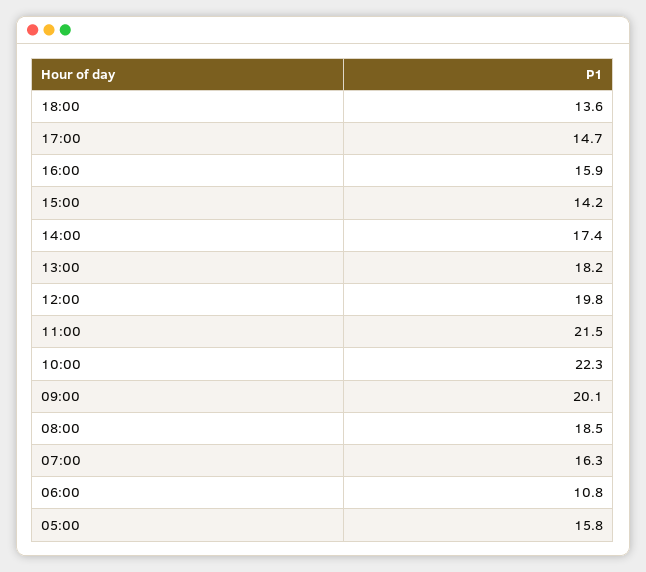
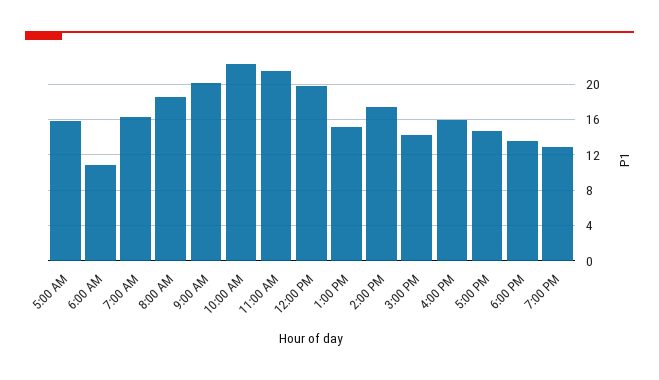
13:00: 18.2 -> 15
7:00 PM: none -> 13

